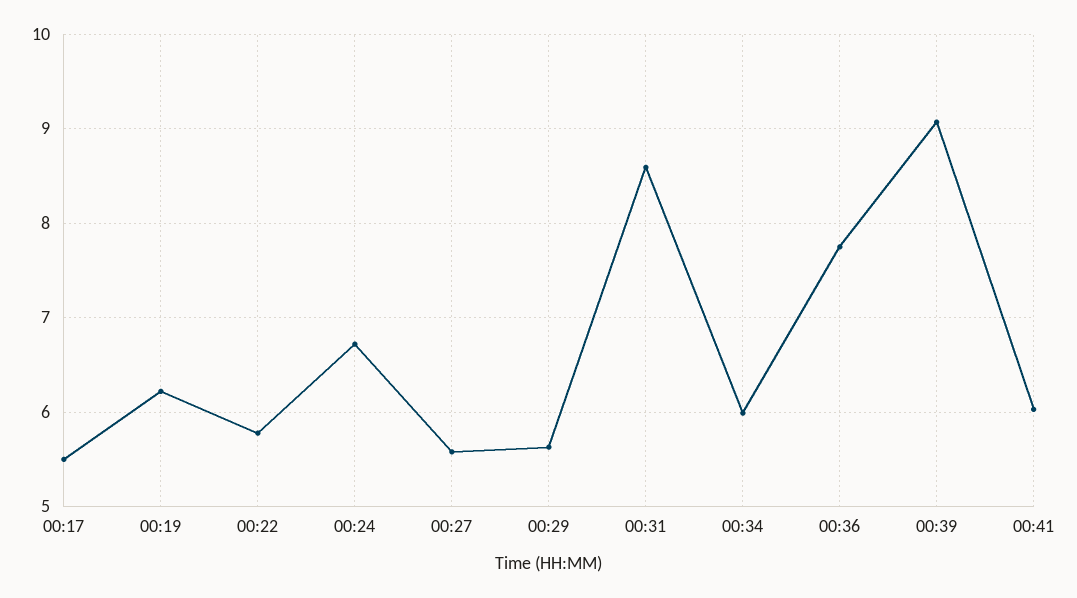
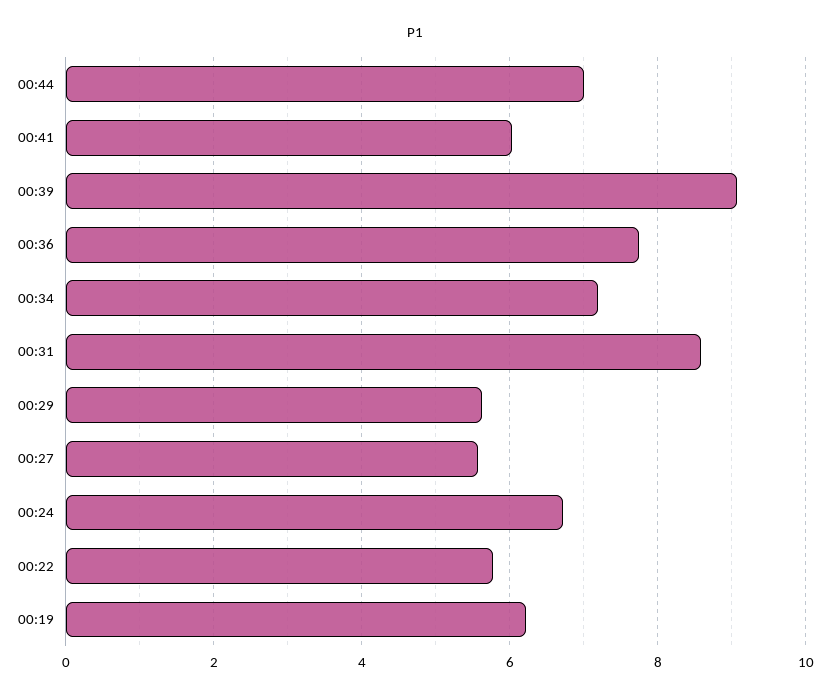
00:17: 5.5 -> none
00:34: 6 -> 7.2
00:44: none -> 7

